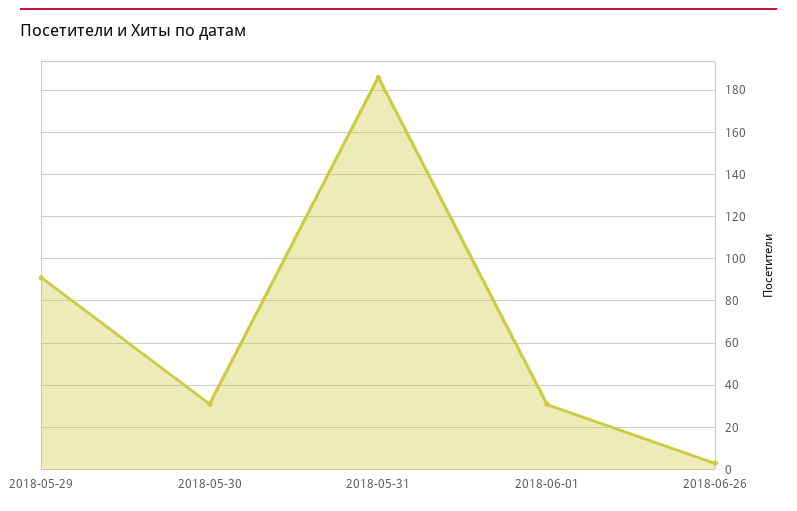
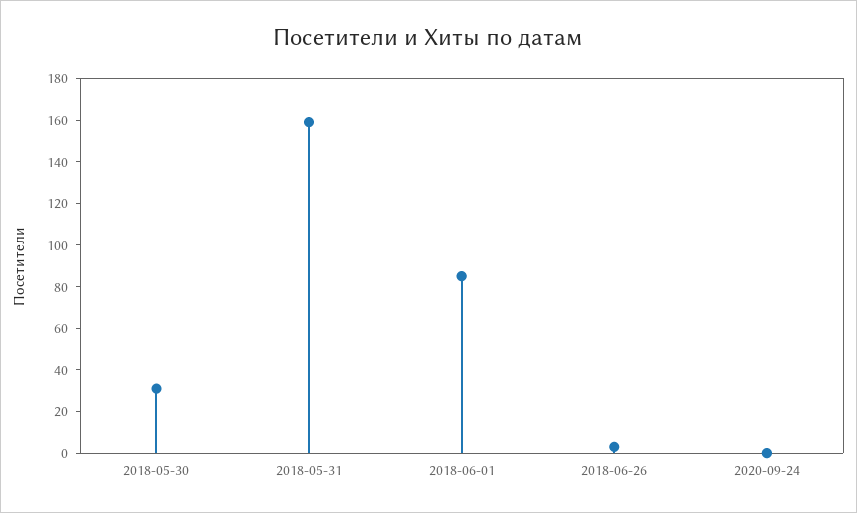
2018-05-29: 90 -> none
2018-05-31: 185 -> 160
2018-06-01: 30 -> 85
2020-09-24: none -> 0

